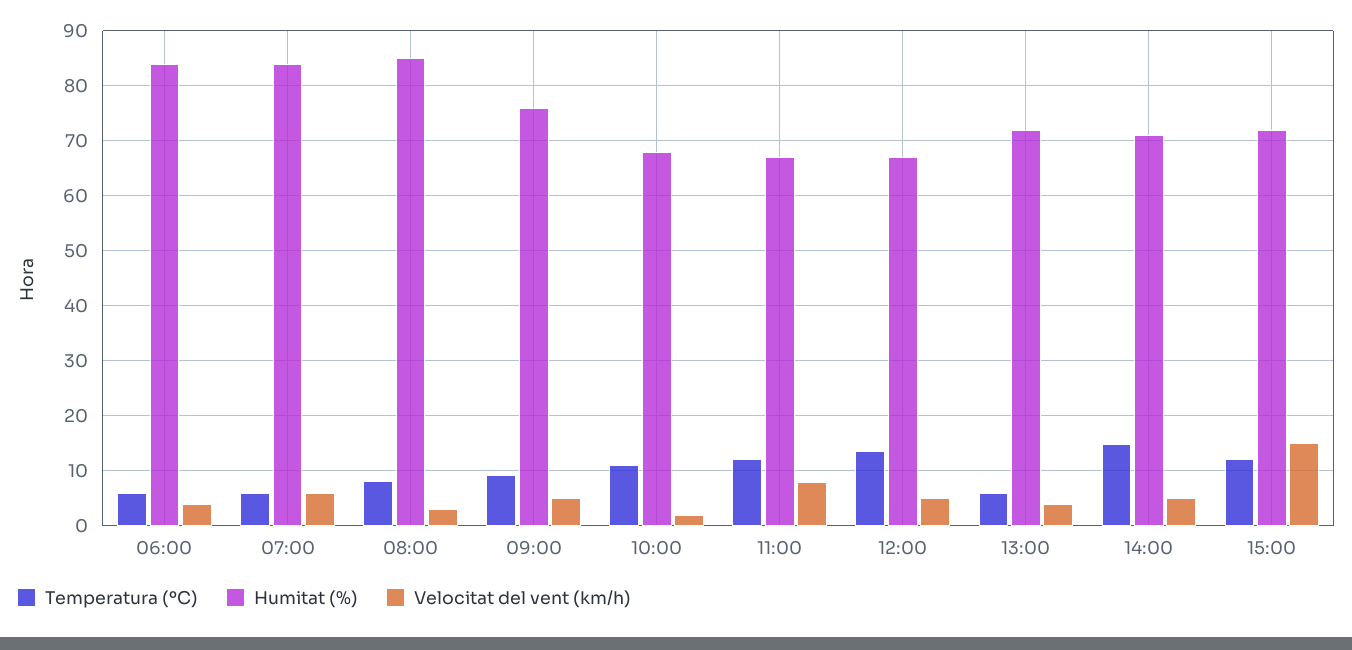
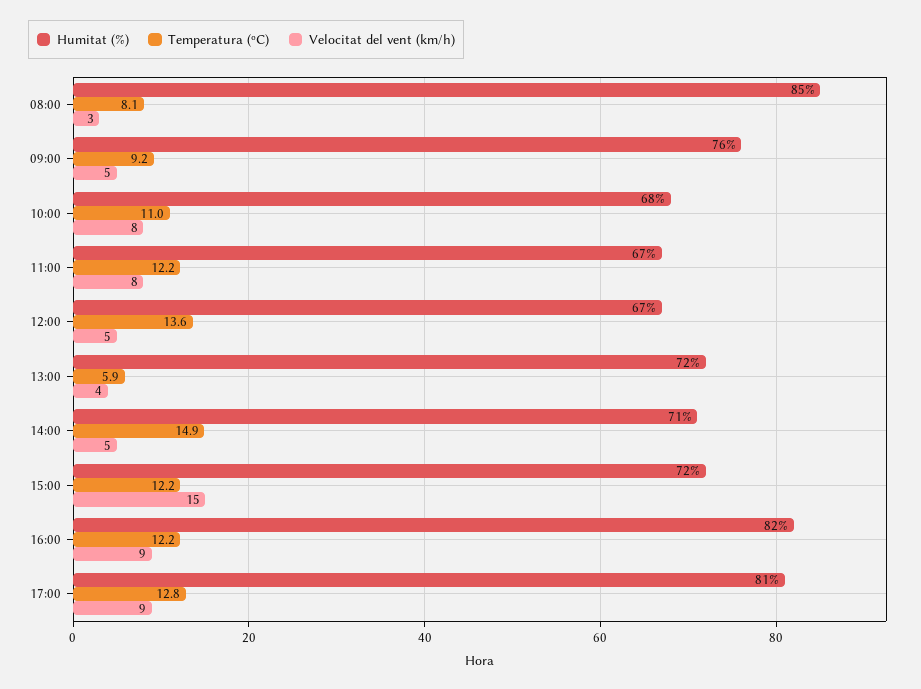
Temperatura (ºC), 06:00: 6 -> none
Humitat (%), 06:00: 84 -> none
Velocitat del vent (km/h), 06:00: 4 -> none
Temperatura (ºC), 07:00: 6 -> none
Humitat (%), 07:00: 84 -> none
Velocitat del vent (km/h), 07:00: 6 -> none
Velocitat del vent (km/h), 10:00: 2 -> 8
Humitat (%), 16:00: none -> 82
Temperatura (ºC), 16:00: none -> 12.2
Velocitat del vent (km/h), 16:00: none -> 9
Humitat (%), 17:00: none -> 81
Temperatura (ºC), 17:00: none -> 12.8
Velocitat del vent (km/h), 17:00: none -> 9

